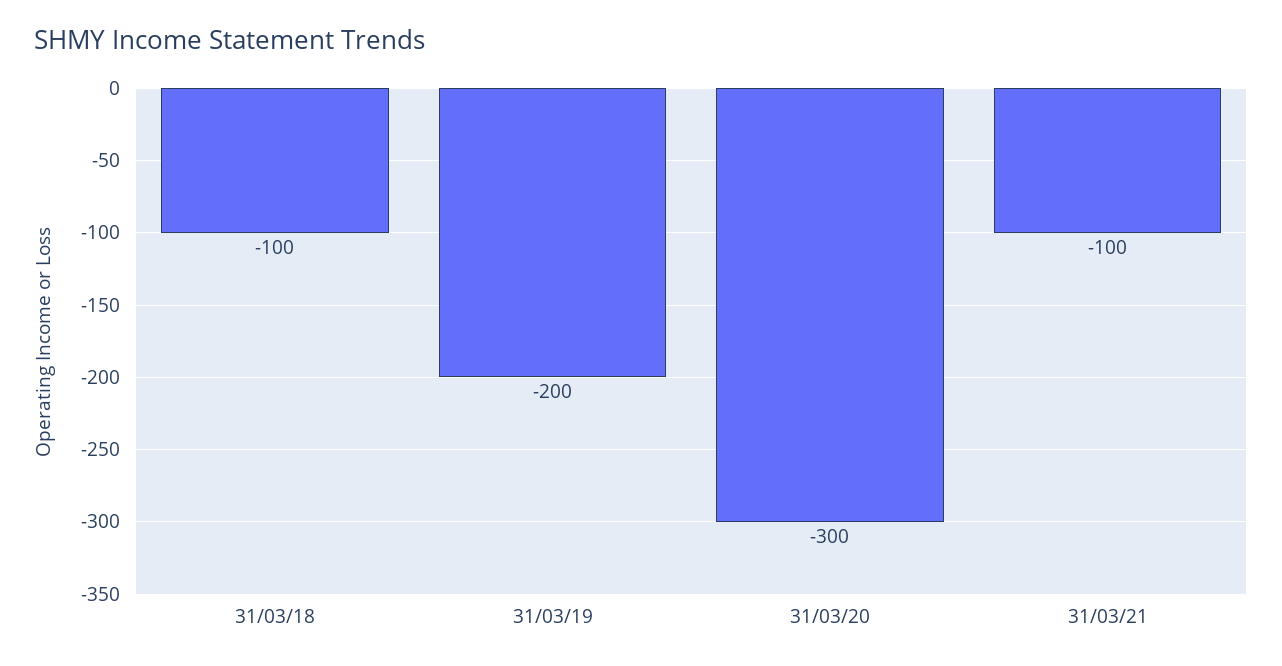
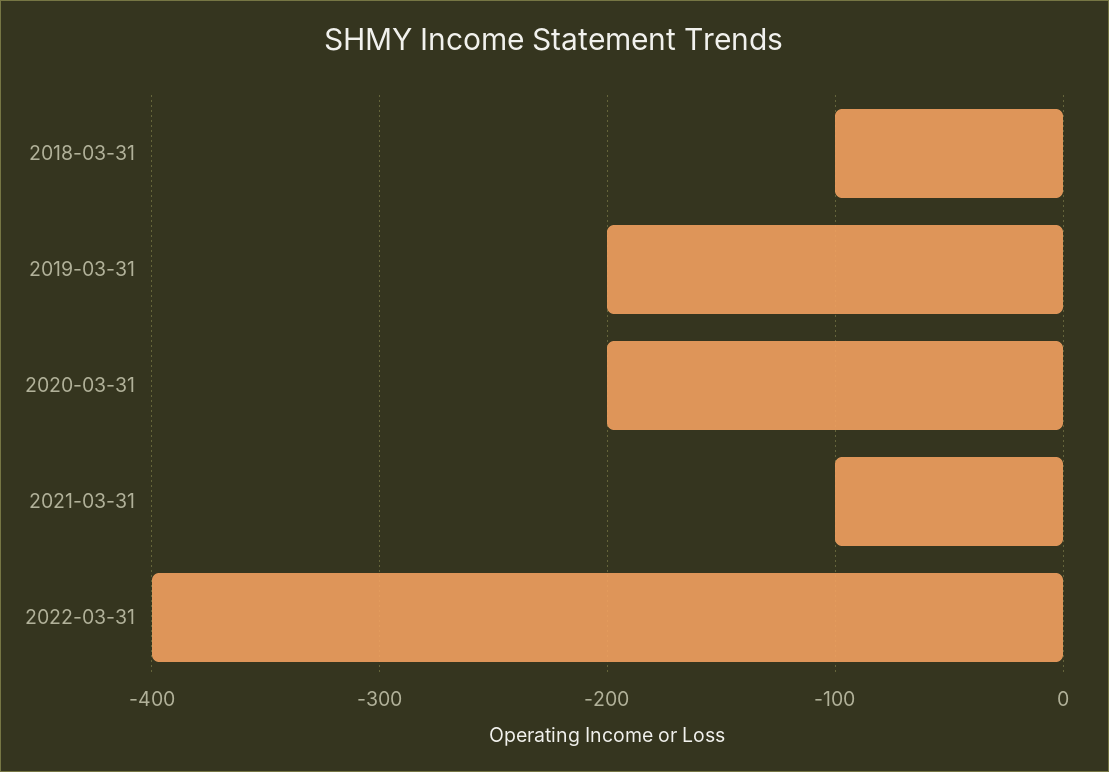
31/03/20: -300 -> -200
2022-03-31: none -> -400

